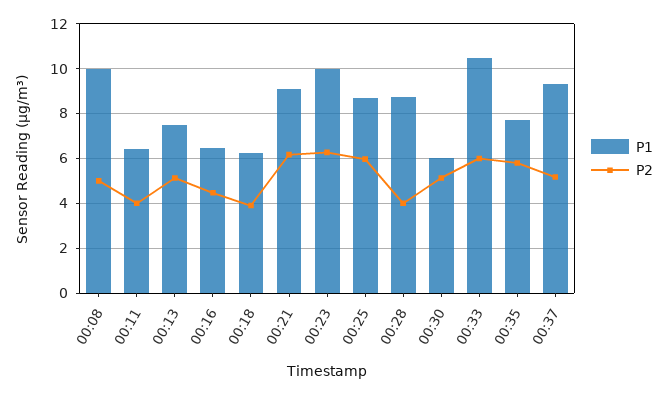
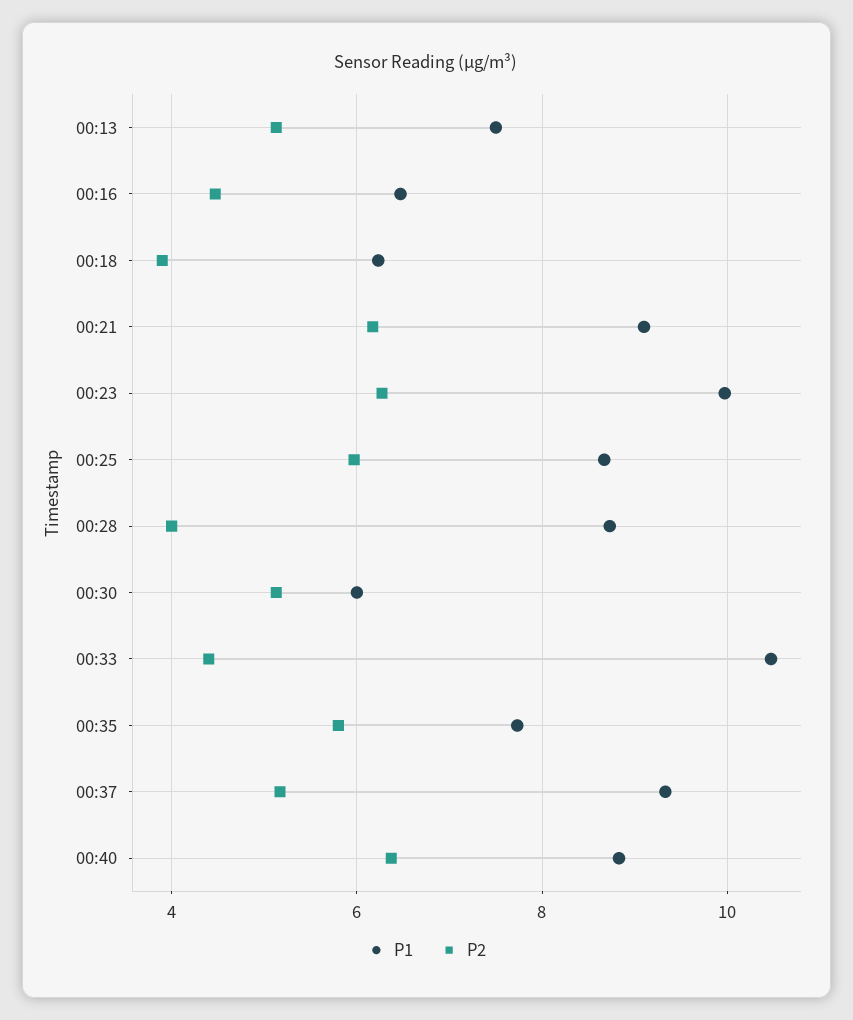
P1, 00:08: 10 -> none
P2, 00:08: 5 -> none
P1, 00:11: 6.5 -> none
P2, 00:11: 4 -> none
P2, 00:33: 6 -> 4.4
P1, 00:40: none -> 8.8
P2, 00:40: none -> 6.4

